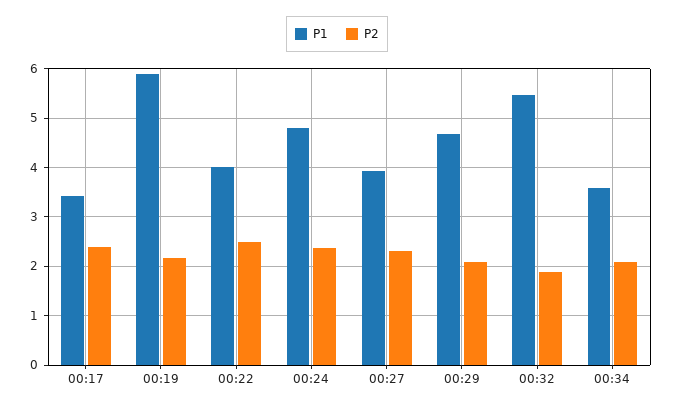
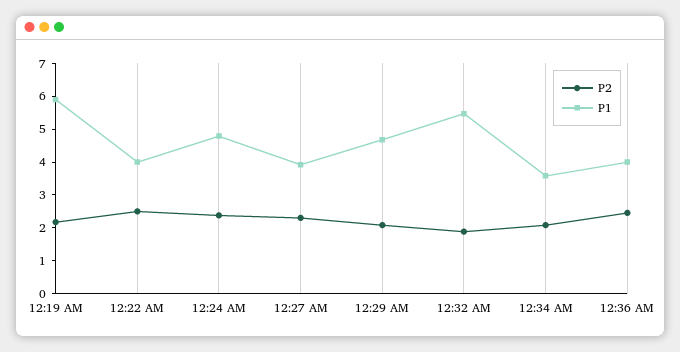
P1, 00:17: 3.4 -> none
P2, 00:17: 2.4 -> none
P2, 12:36 AM: none -> 2.5
P1, 12:36 AM: none -> 4

